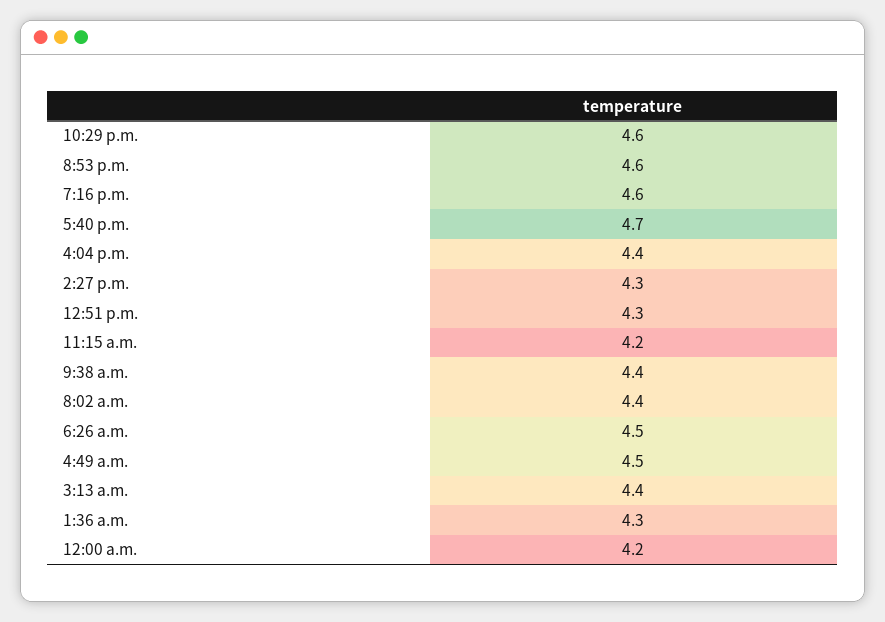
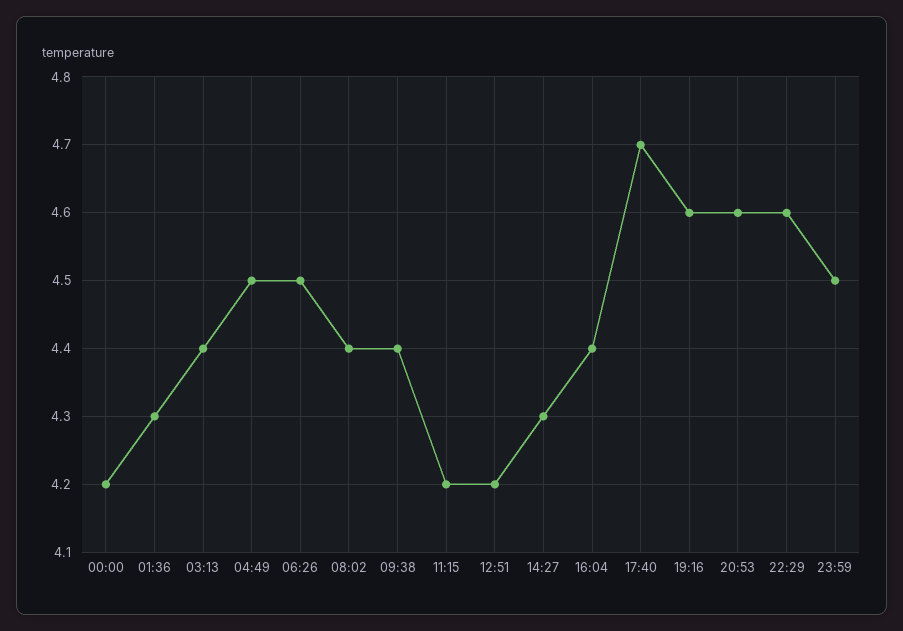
12:51 p.m.: 4.3 -> 4.2
23:59: none -> 4.5

